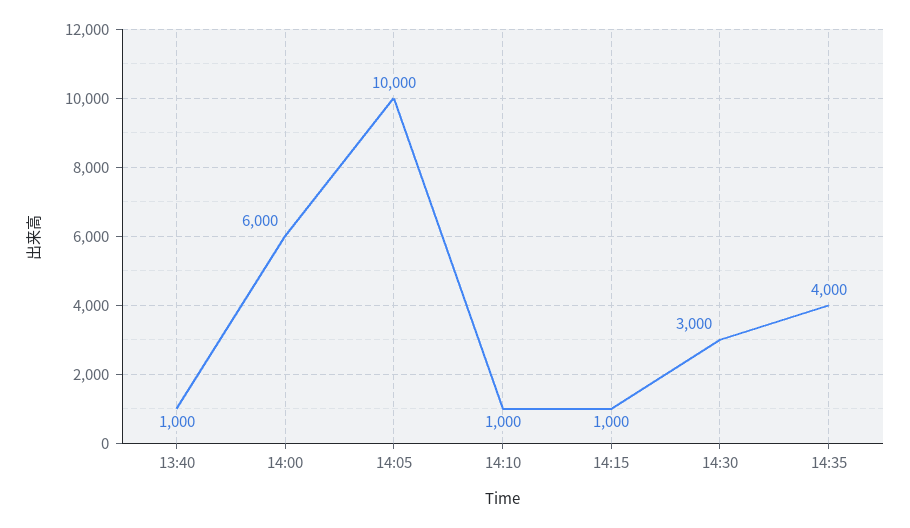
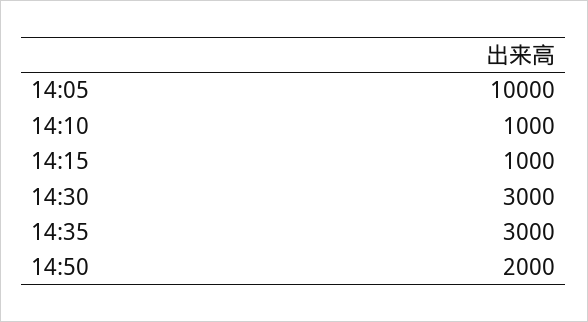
13:40: 1000 -> none
14:00: 6000 -> none
14:35: 4000 -> 3000
14:50: none -> 2000

